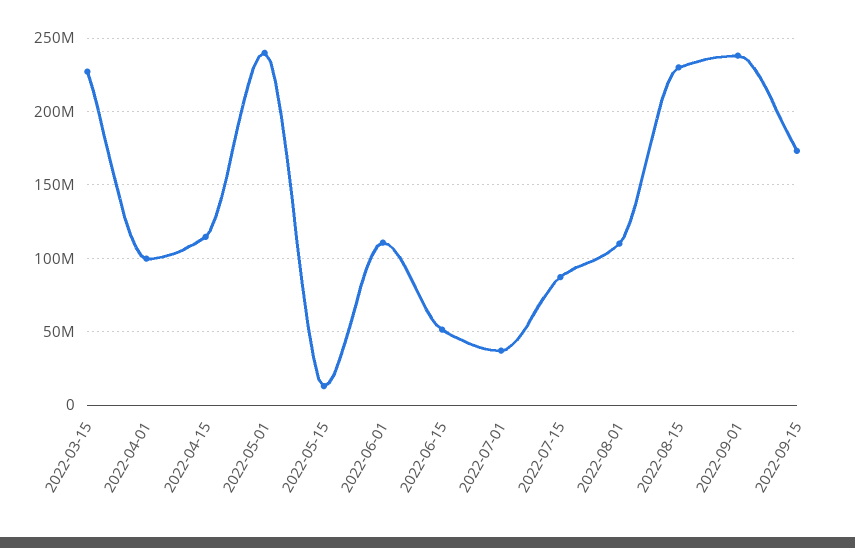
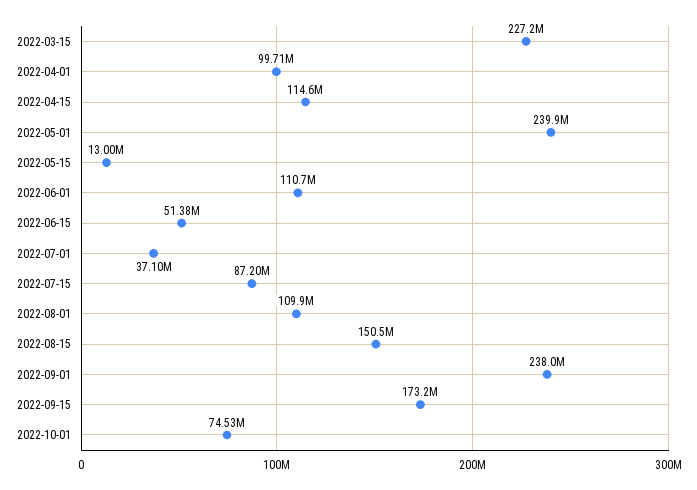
2022-08-15: 230000000 -> 150500000
2022-10-01: none -> 74530000

